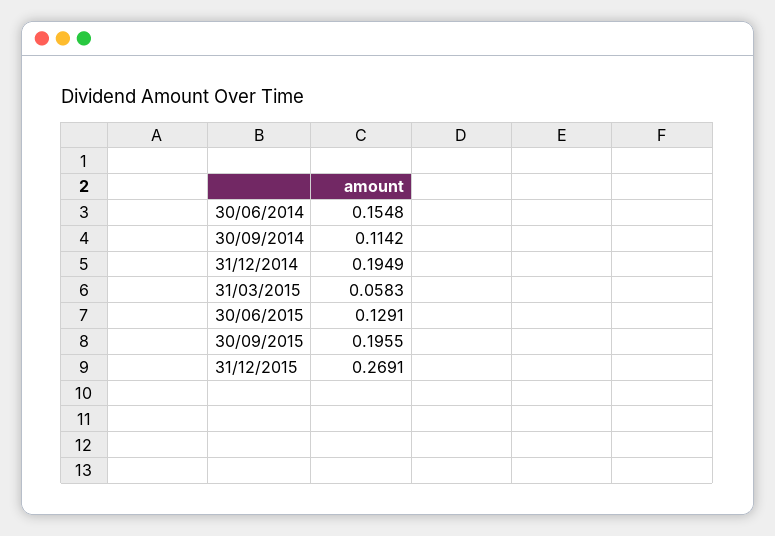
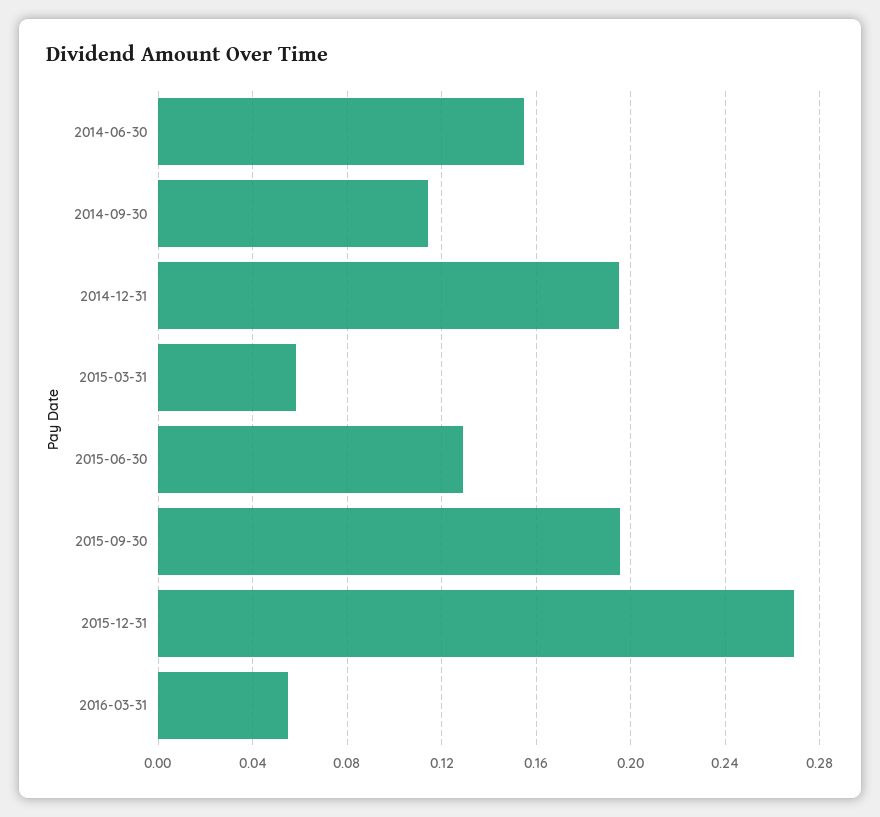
2016-03-31: none -> 0.055

